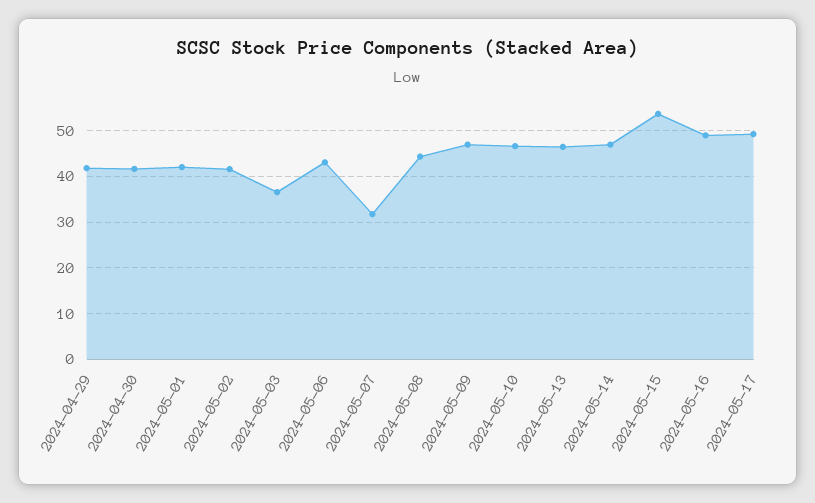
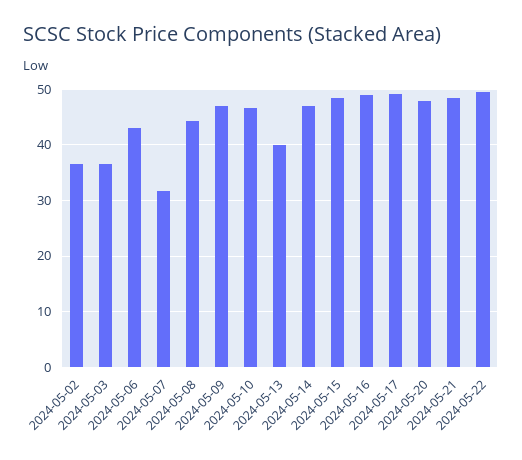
2024-04-29: 42 -> none
2024-04-30: 42 -> none
2024-05-01: 42 -> none
2024-05-02: 42 -> 36
2024-05-13: 46 -> 40
2024-05-15: 54 -> 48
2024-05-20: none -> 48
2024-05-21: none -> 48
2024-05-22: none -> 50

